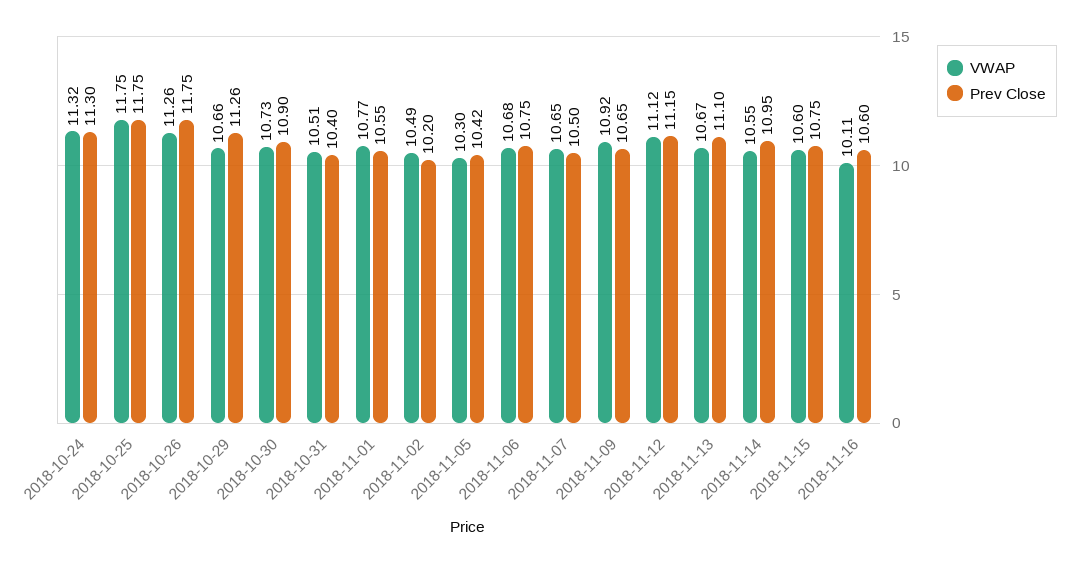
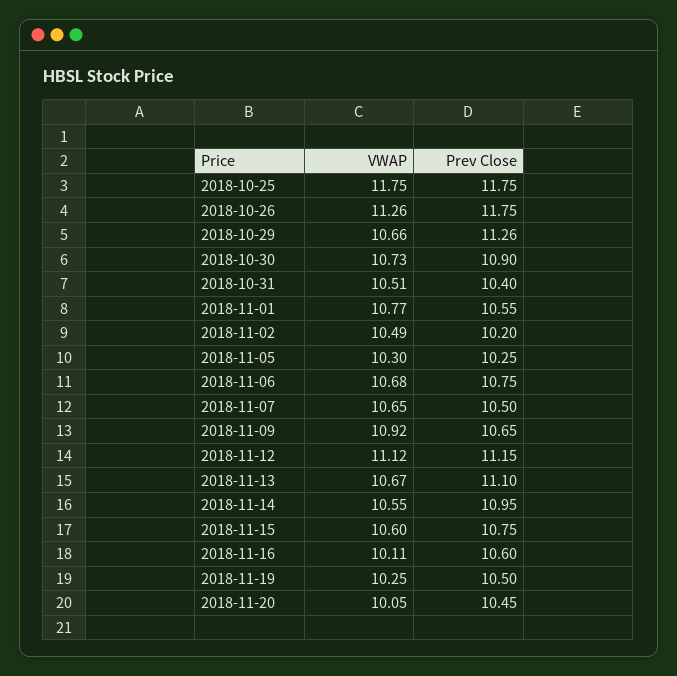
VWAP, 2018-10-24: 11.32 -> none
Prev Close, 2018-10-24: 11.3 -> none
Prev Close, 2018-11-05: 10.42 -> 10.25
VWAP, 2018-11-19: none -> 10.25
Prev Close, 2018-11-19: none -> 10.5
VWAP, 2018-11-20: none -> 10.05
Prev Close, 2018-11-20: none -> 10.45

